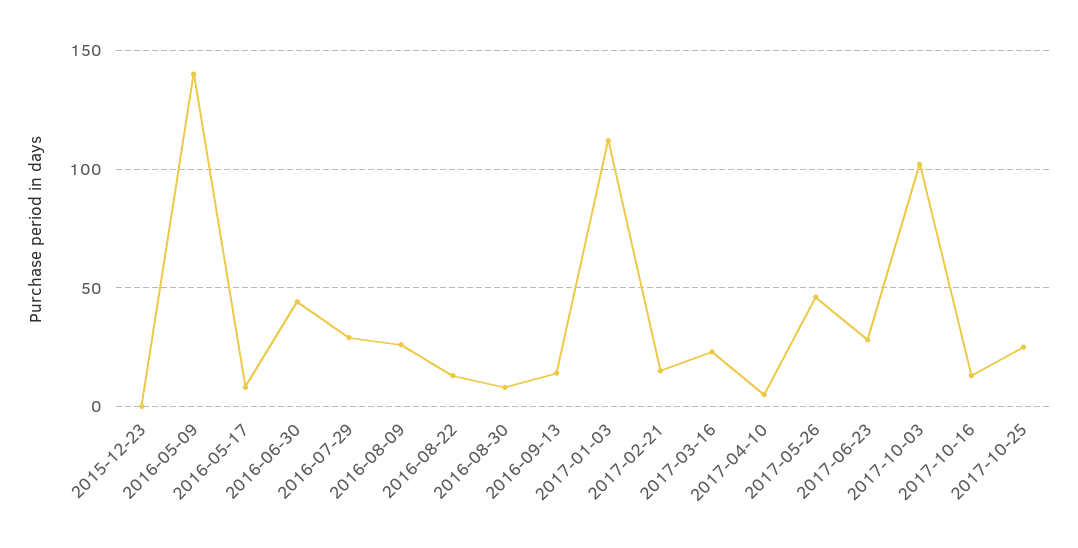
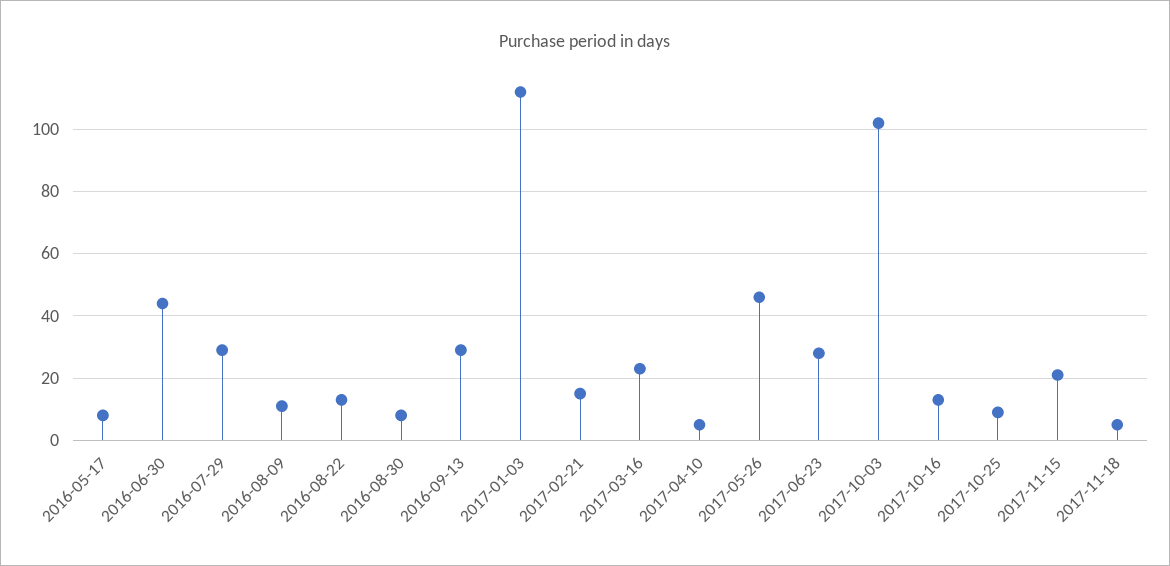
2015-12-23: 0 -> none
2016-05-09: 140 -> none
2016-08-09: 25 -> 10
2016-09-13: 15 -> 30
2017-10-25: 25 -> 10
2017-11-15: none -> 20
2017-11-18: none -> 5

